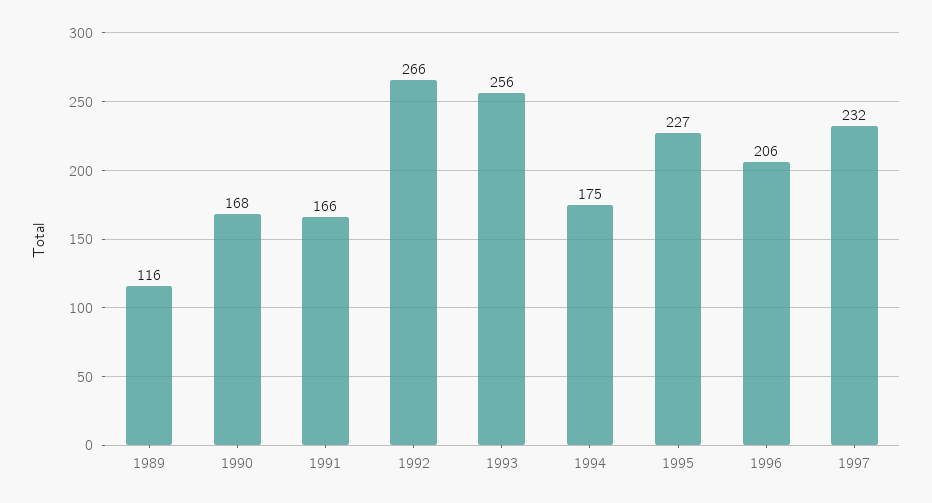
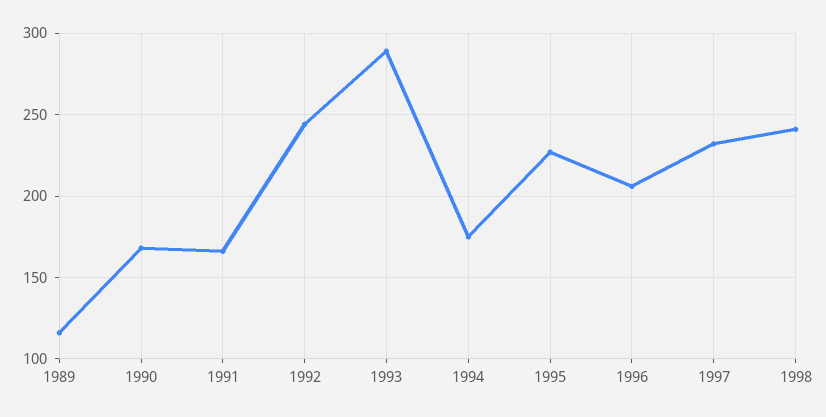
1992: 266 -> 245
1993: 256 -> 290
1998: none -> 240

